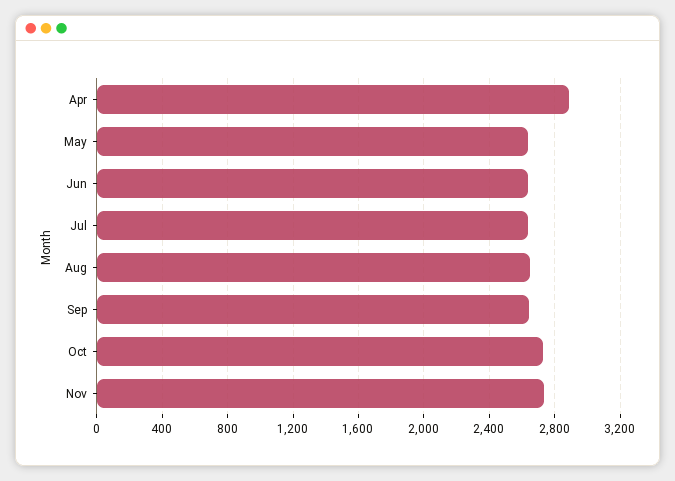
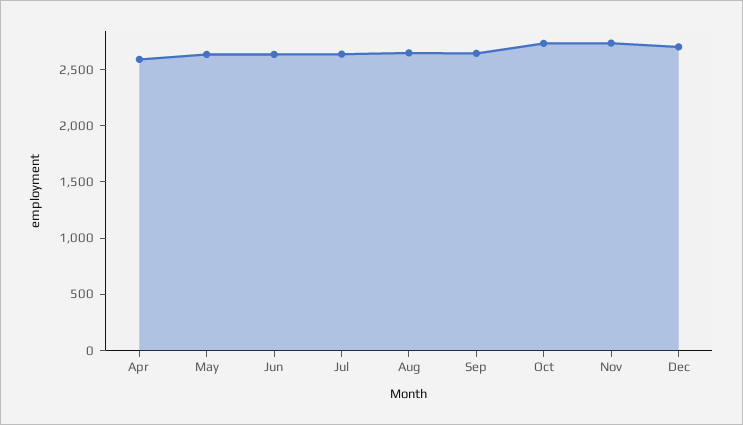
Apr: 2900 -> 2600
Dec: none -> 2700

